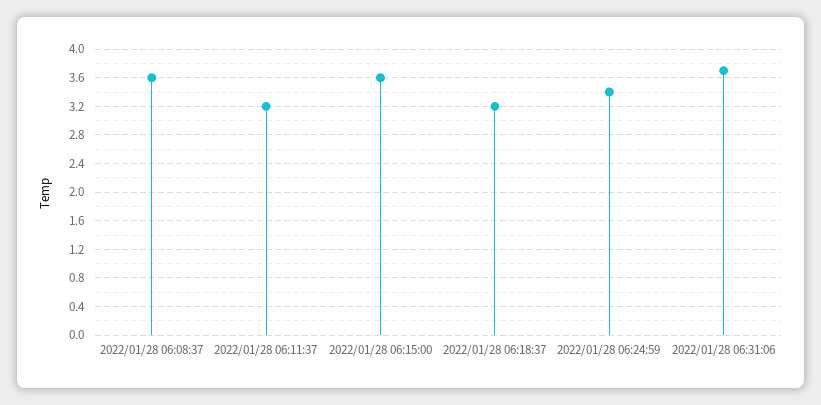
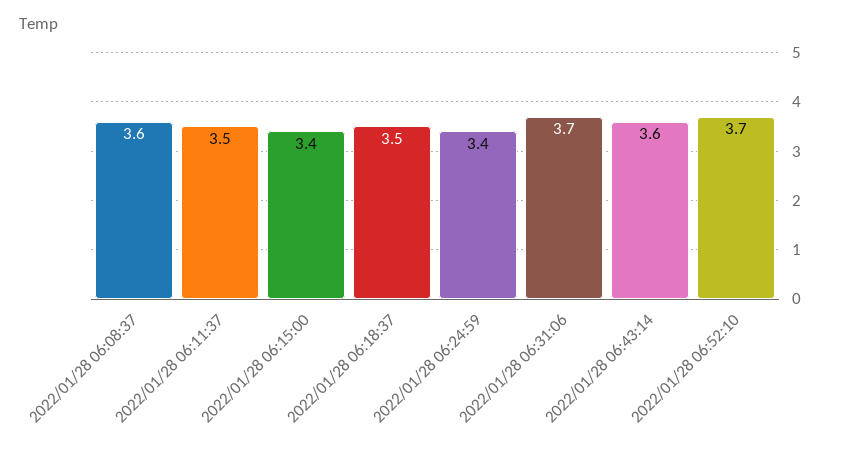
2022/01/28 06:11:37: 3.2 -> 3.5
2022/01/28 06:15:00: 3.6 -> 3.4
2022/01/28 06:18:37: 3.2 -> 3.5
2022/01/28 06:43:14: none -> 3.6
2022/01/28 06:52:10: none -> 3.7

